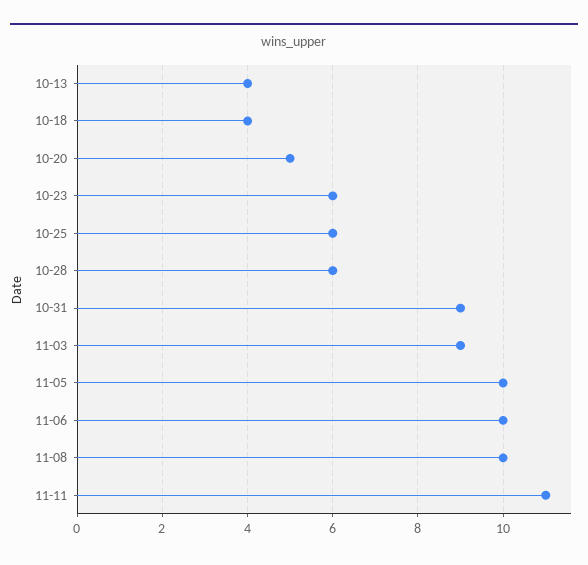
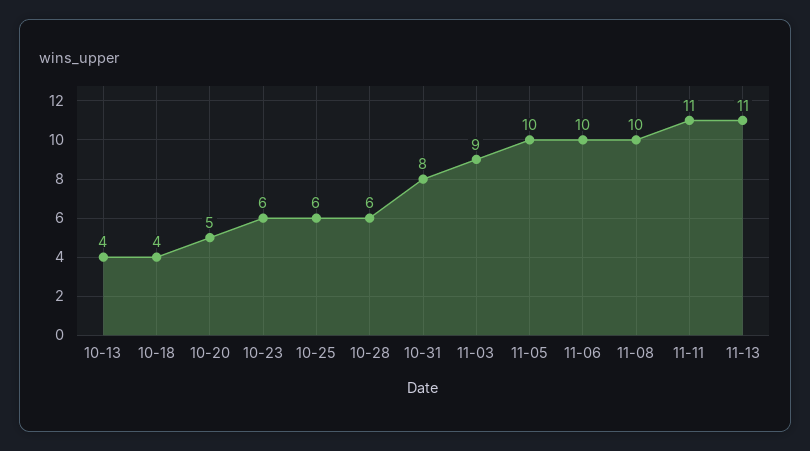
10-31: 9 -> 8
11-13: none -> 11

